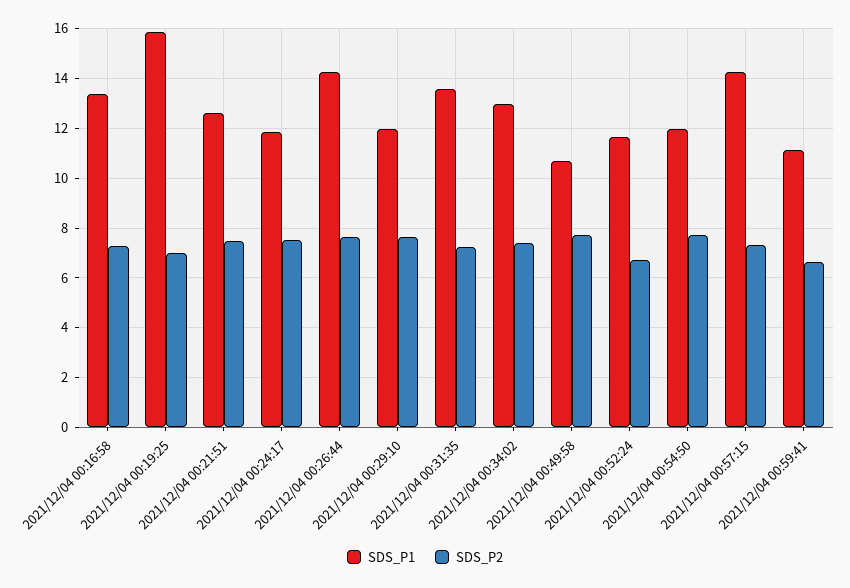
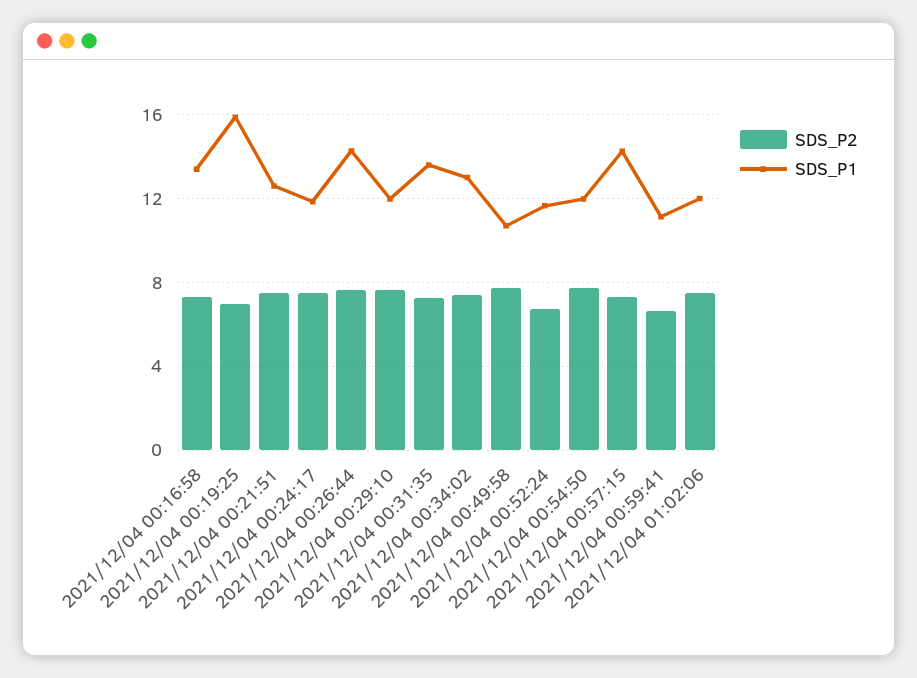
SDS_P2, 2021/12/04 01:02:06: none -> 7.5
SDS_P1, 2021/12/04 01:02:06: none -> 12

